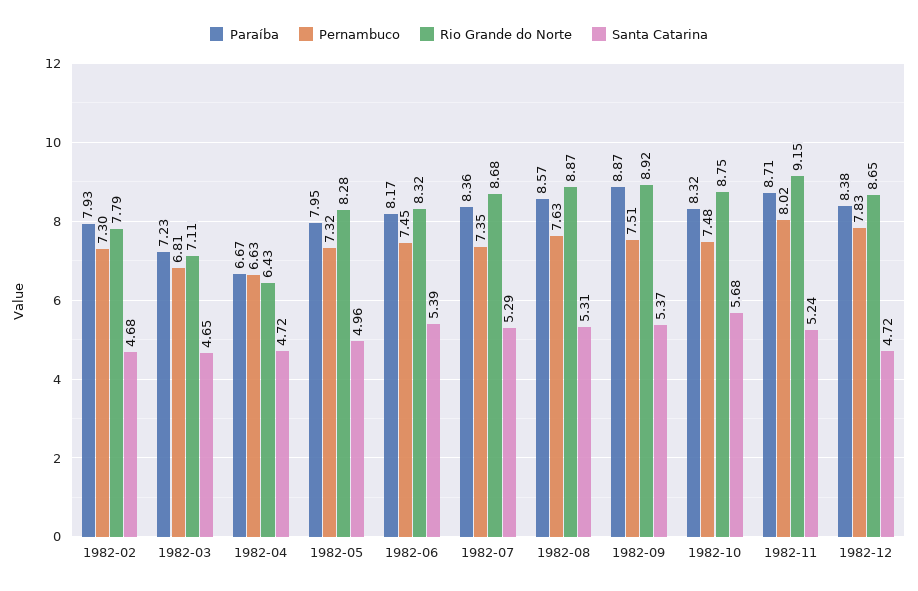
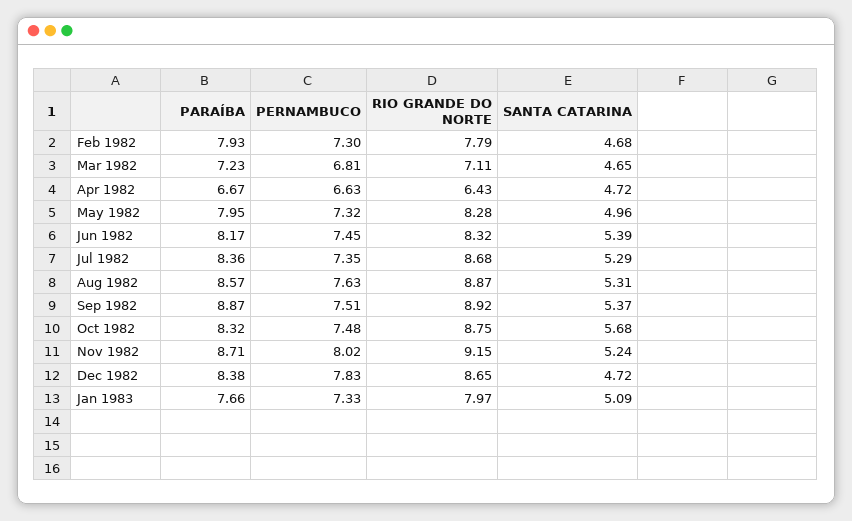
Paraíba, Jan 1983: none -> 7.66
Pernambuco, Jan 1983: none -> 7.33
Rio Grande do Norte, Jan 1983: none -> 7.97
Santa Catarina, Jan 1983: none -> 5.09

